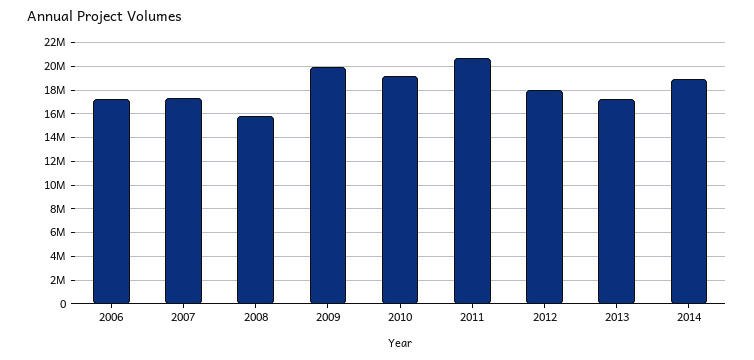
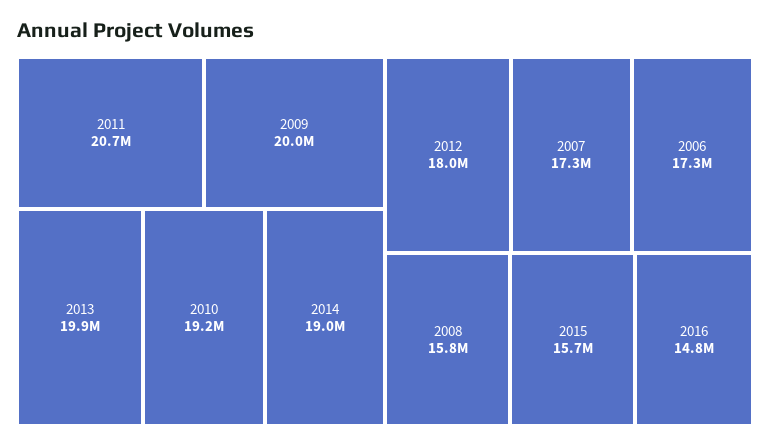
2013: 17000000 -> 19900000
2015: none -> 15700000
2016: none -> 14800000

